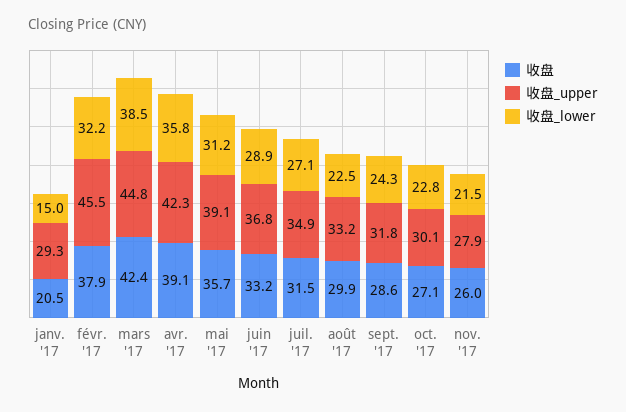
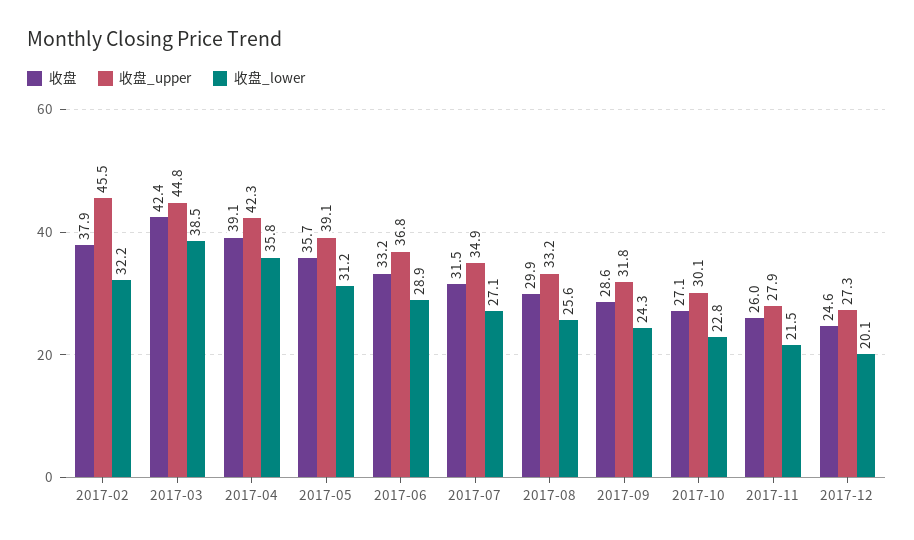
收盘, janv. '17: 20.5 -> none
收盘_upper, janv. '17: 29.3 -> none
收盘_lower, janv. '17: 15 -> none
收盘_lower, août '17: 22.5 -> 25.6
收盘, 2017-12: none -> 24.6
收盘_upper, 2017-12: none -> 27.3
收盘_lower, 2017-12: none -> 20.1

